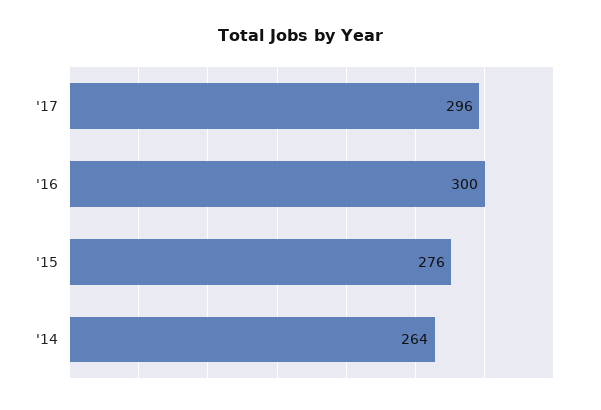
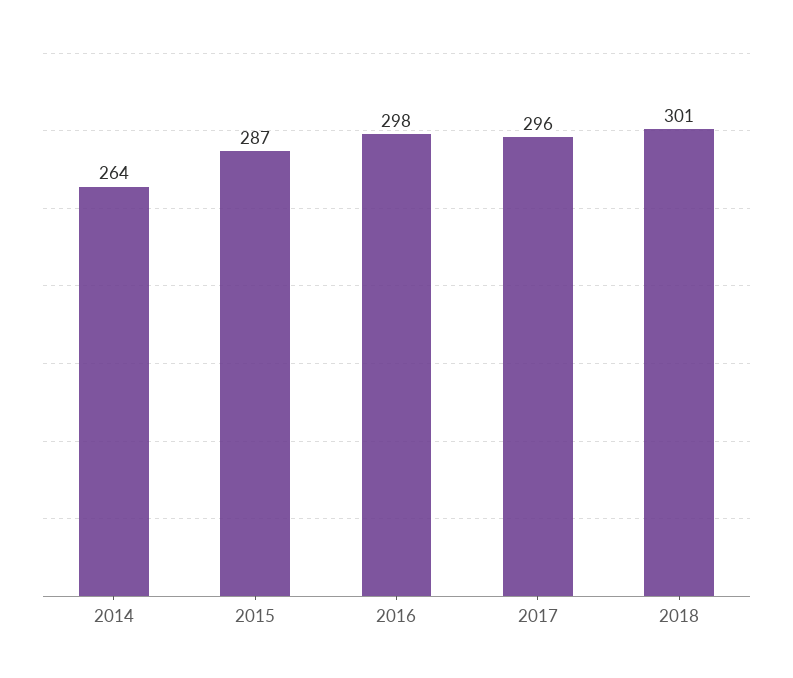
'16: 300 -> 298
'15: 276 -> 287
2018: none -> 301

